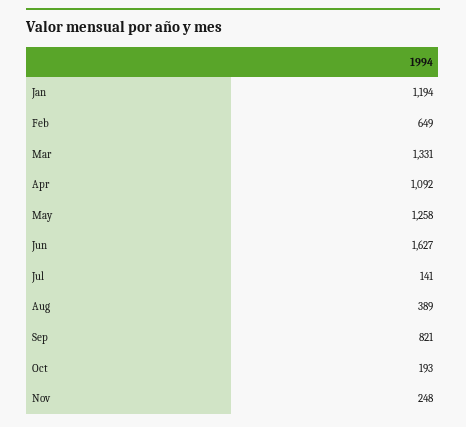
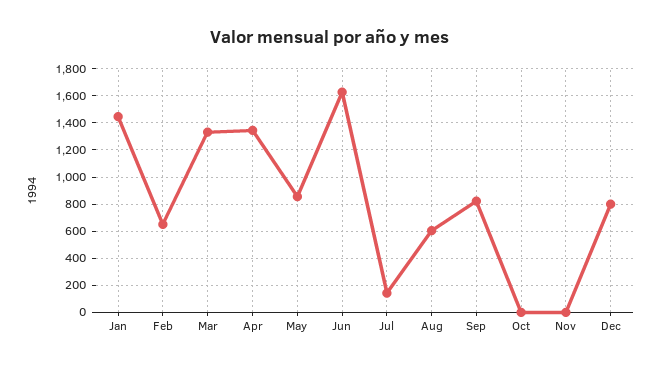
Jan: 1194 -> 1450
Apr: 1092 -> 1350
May: 1258 -> 850
Aug: 389 -> 600
Oct: 193 -> 0
Nov: 248 -> 0
Dec: none -> 800

